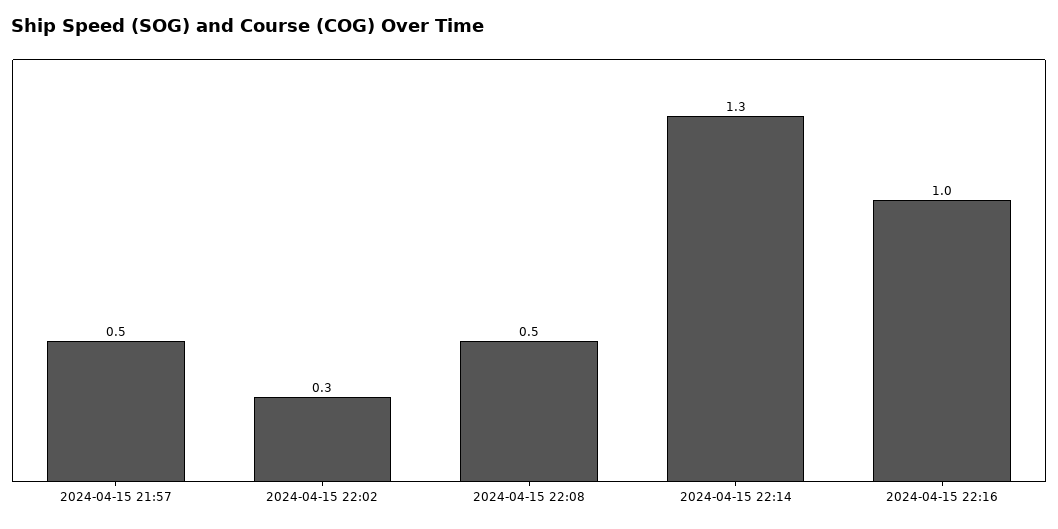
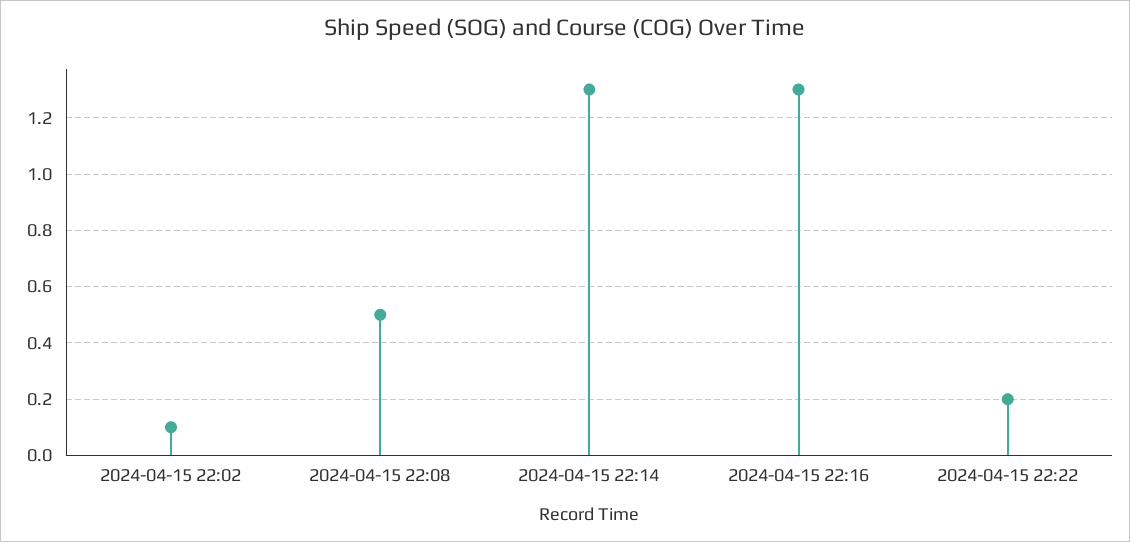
2024-04-15 21:57: 0.5 -> none
2024-04-15 22:02: 0.3 -> 0.1
2024-04-15 22:16: 1 -> 1.3
2024-04-15 22:22: none -> 0.2

